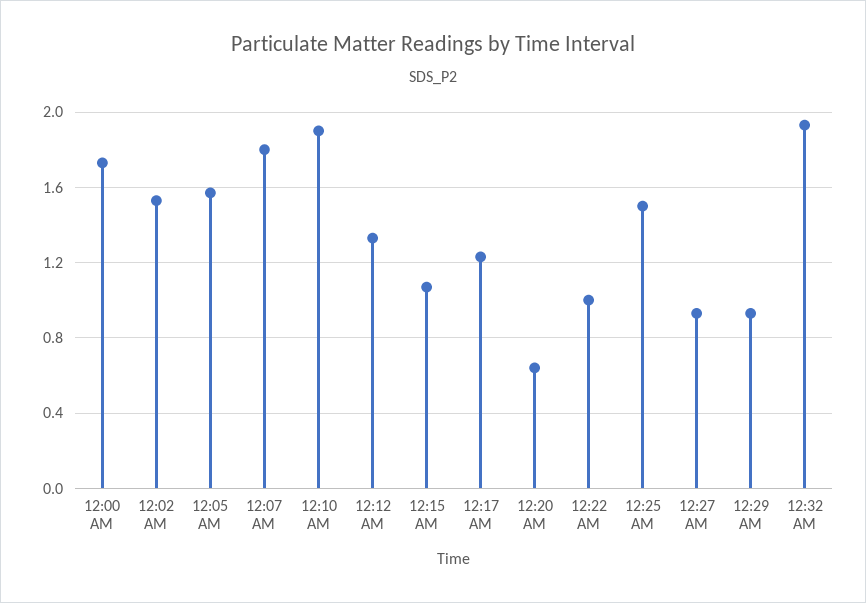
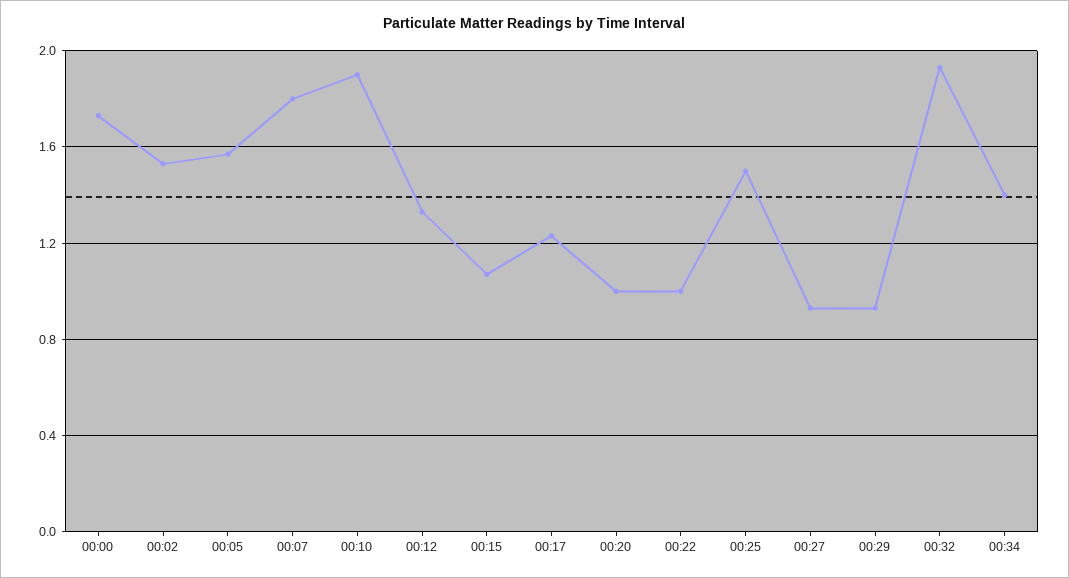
12:20 AM: 0.65 -> 1
00:34: none -> 1.4

